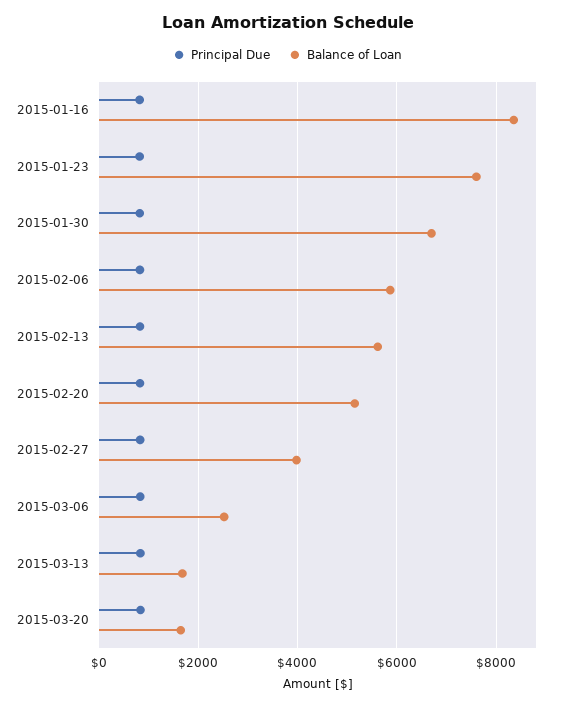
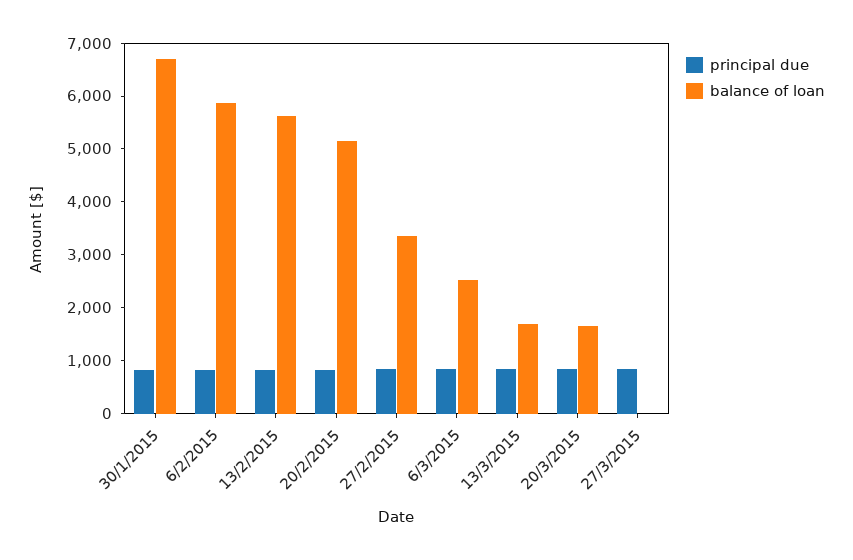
Principal Due, 2015-01-16: 800 -> none
Balance of Loan, 2015-01-16: 8400 -> none
Principal Due, 2015-01-23: 800 -> none
Balance of Loan, 2015-01-23: 7600 -> none
Balance of Loan, 2015-02-27: 4000 -> 3400
Principal Due, 27/3/2015: none -> 800
Balance of Loan, 27/3/2015: none -> 0

